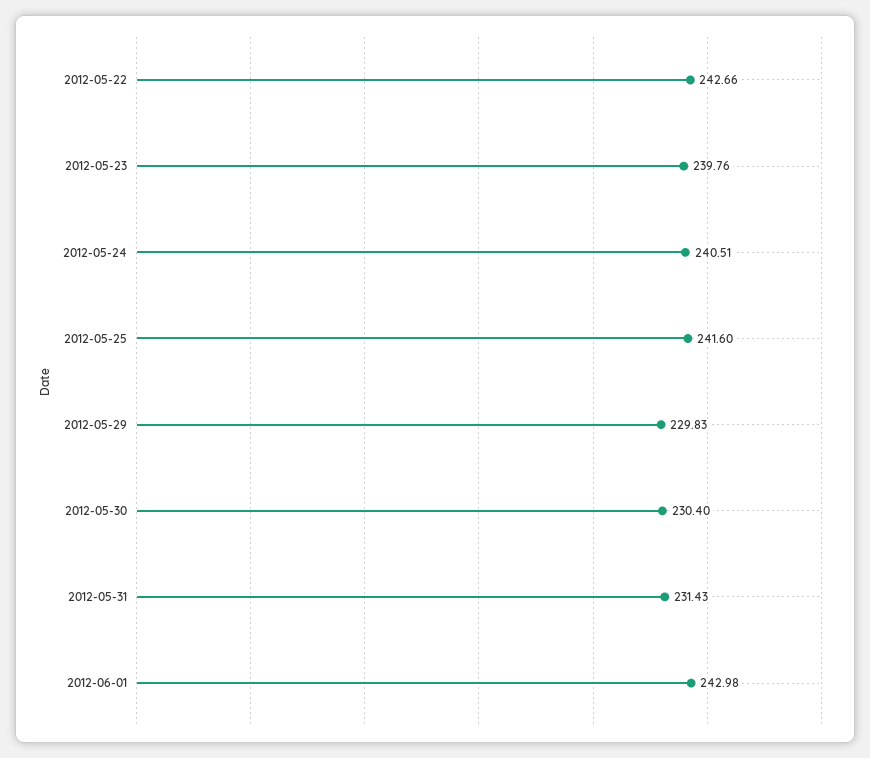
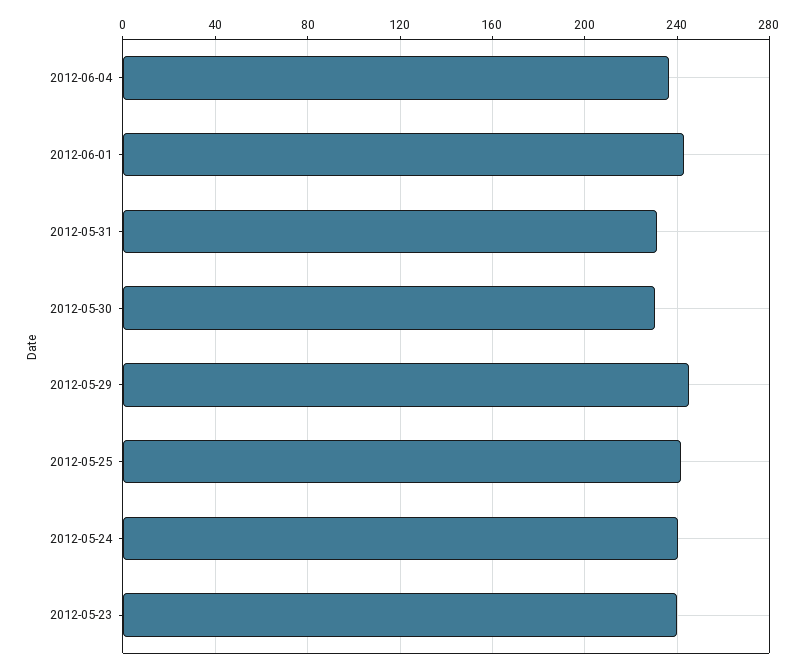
2012-05-22: 242.66 -> none
2012-05-29: 229.83 -> 245
2012-06-04: none -> 235

